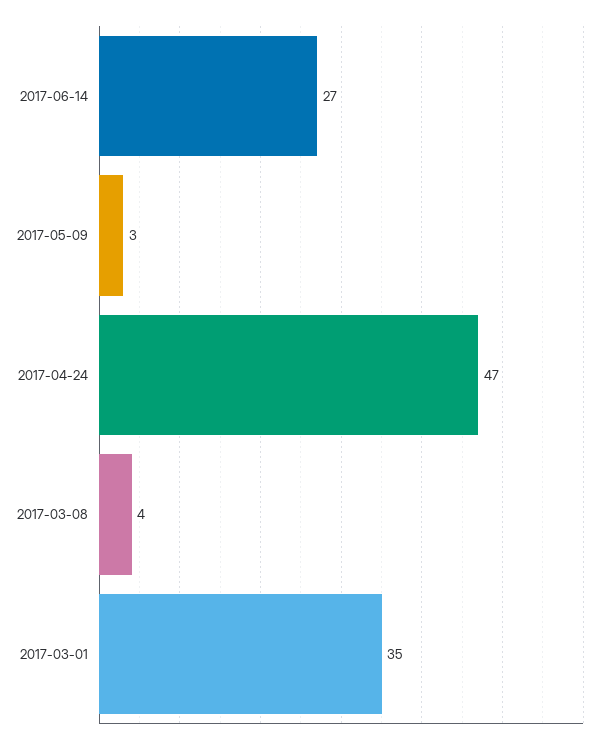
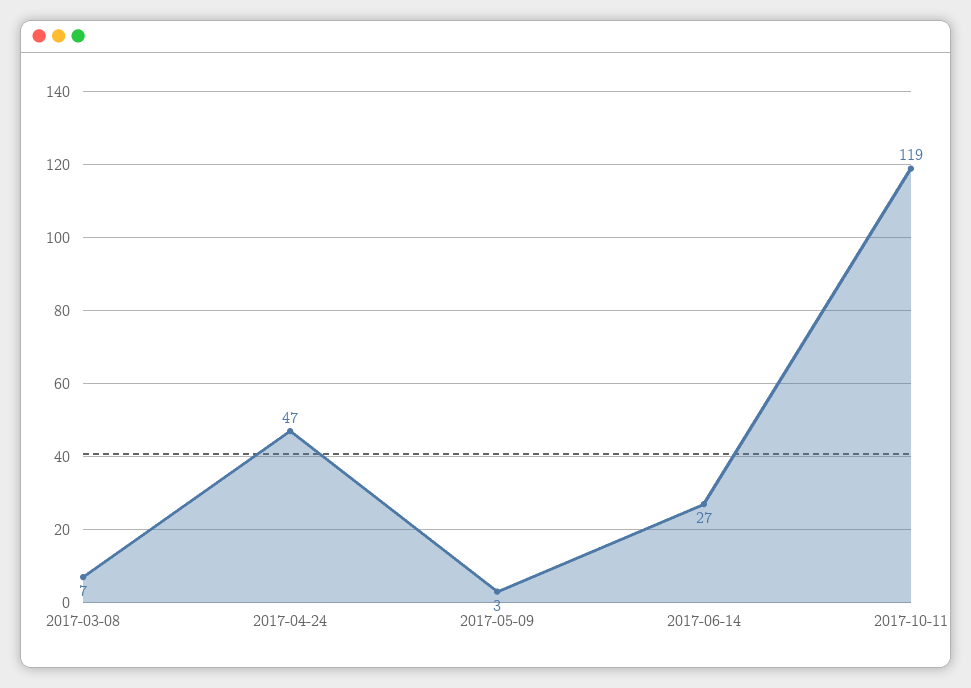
2017-03-08: 4 -> 7
2017-03-01: 35 -> none
2017-10-11: none -> 119

